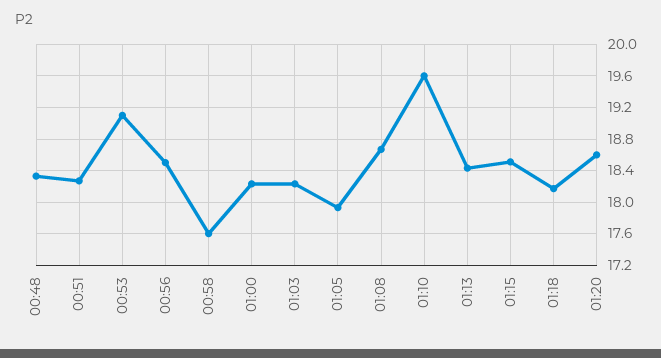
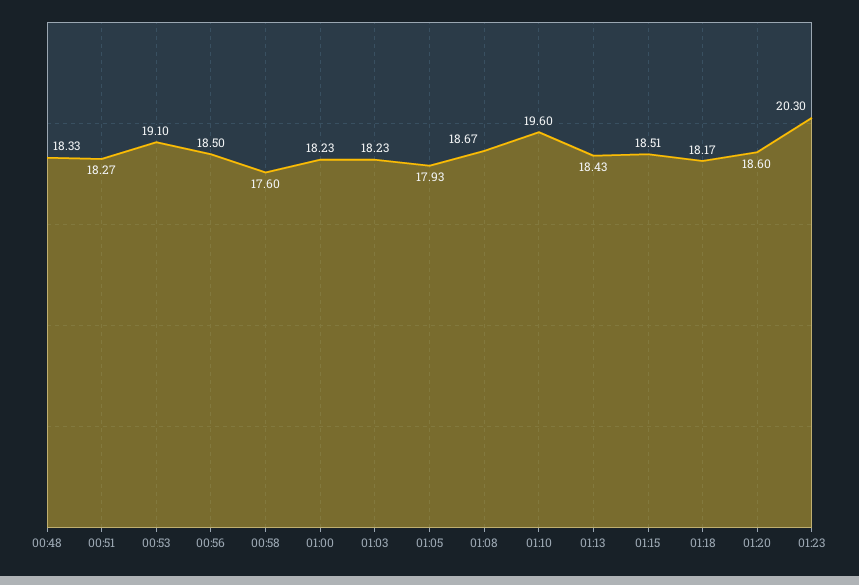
01:23: none -> 20.3

